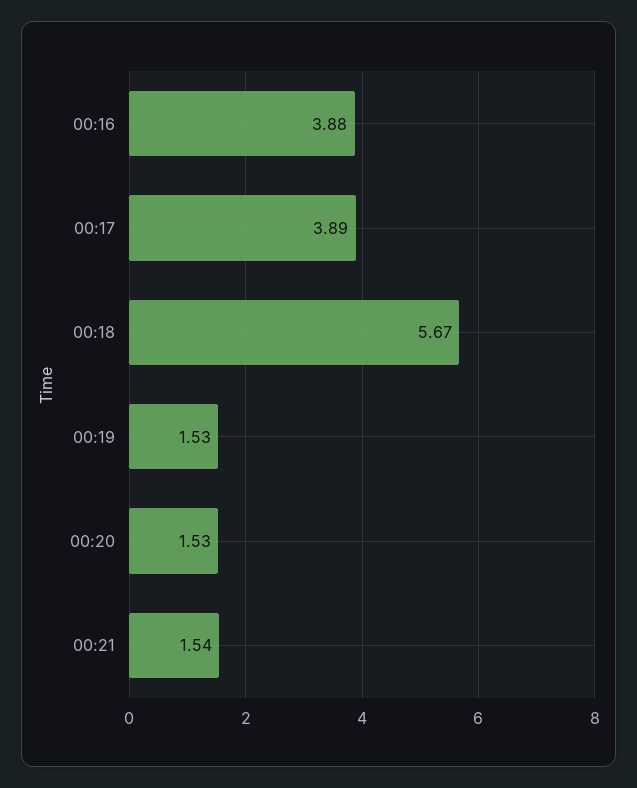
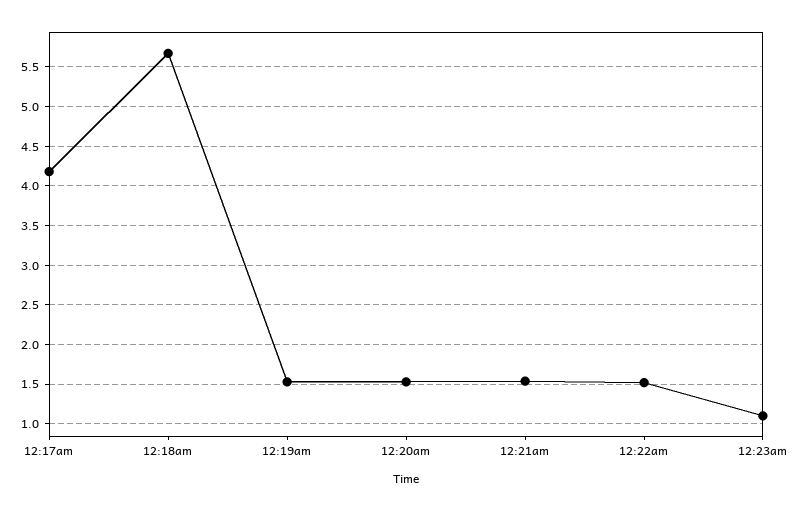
00:16: 3.88 -> none
00:17: 3.89 -> 4.2
12:22am: none -> 1.5
12:23am: none -> 1.1

